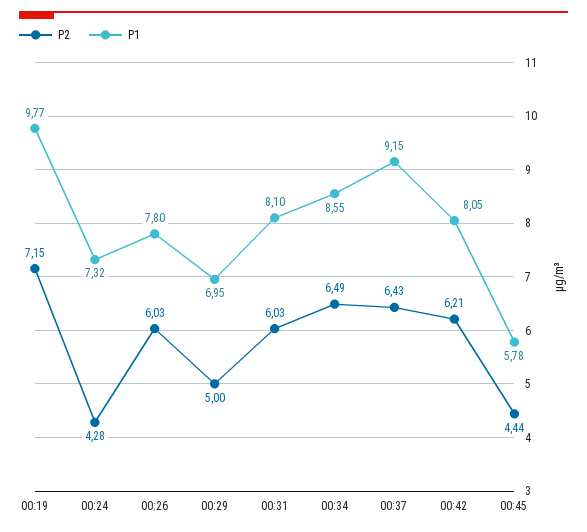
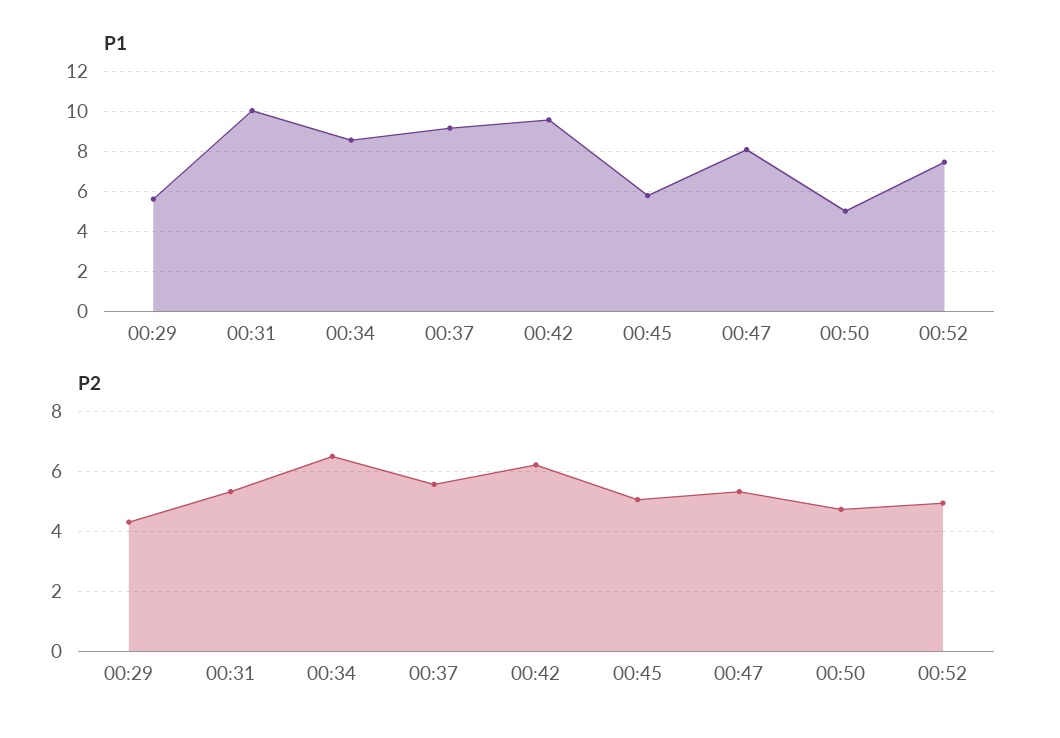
P2, 00:19: 7.15 -> none
P1, 00:19: 9.77 -> none
P2, 00:24: 4.28 -> none
P1, 00:24: 7.32 -> none
P2, 00:26: 6.03 -> none
P1, 00:26: 7.8 -> none
P2, 00:29: 5 -> 4.25
P1, 00:29: 6.95 -> 5.5
P2, 00:31: 6.03 -> 5.25
P1, 00:31: 8.1 -> 10
P2, 00:37: 6.43 -> 5.5
P1, 00:42: 8.05 -> 9.5
P2, 00:45: 4.44 -> 5
P1, 00:47: none -> 8
P1, 00:50: none -> 5
P1, 00:52: none -> 7.5
P2, 00:47: none -> 5.25
P2, 00:50: none -> 4.75
P2, 00:52: none -> 5

